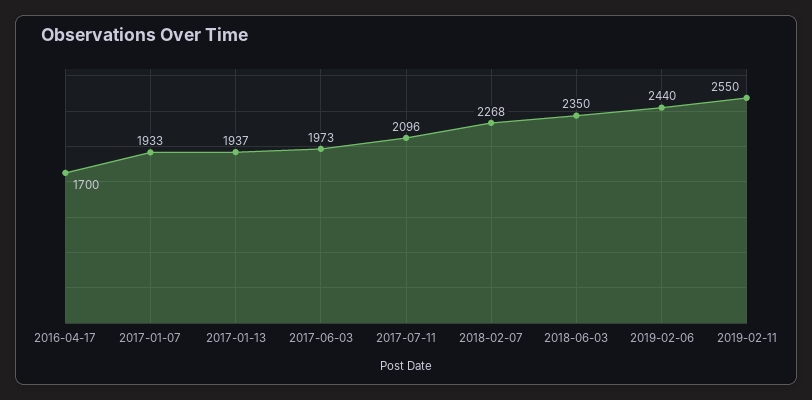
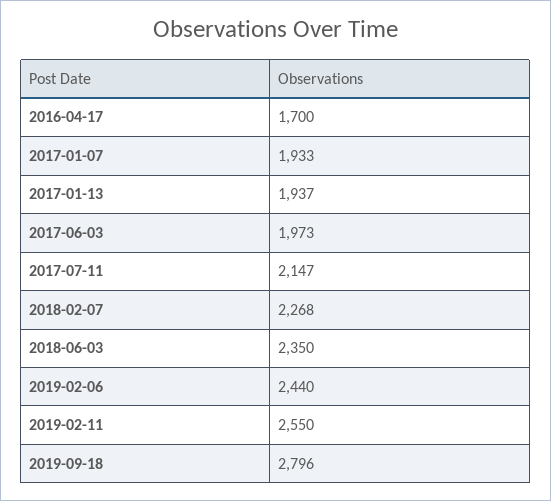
2017-07-11: 2096 -> 2147
2019-09-18: none -> 2796

